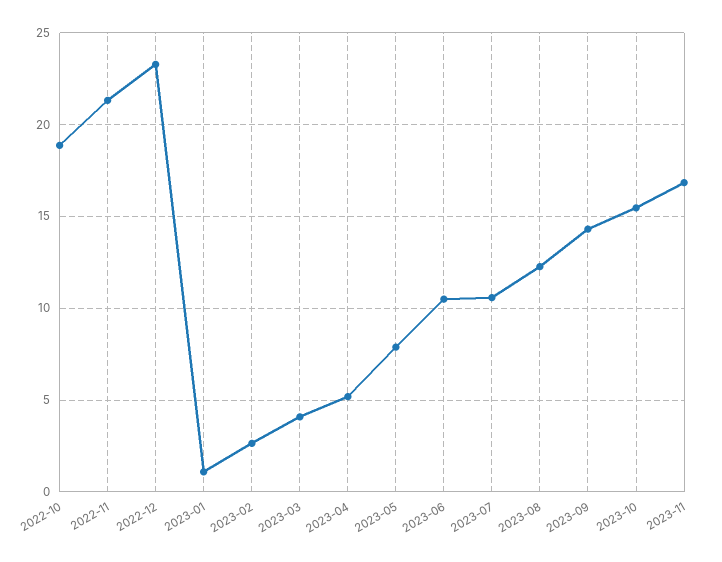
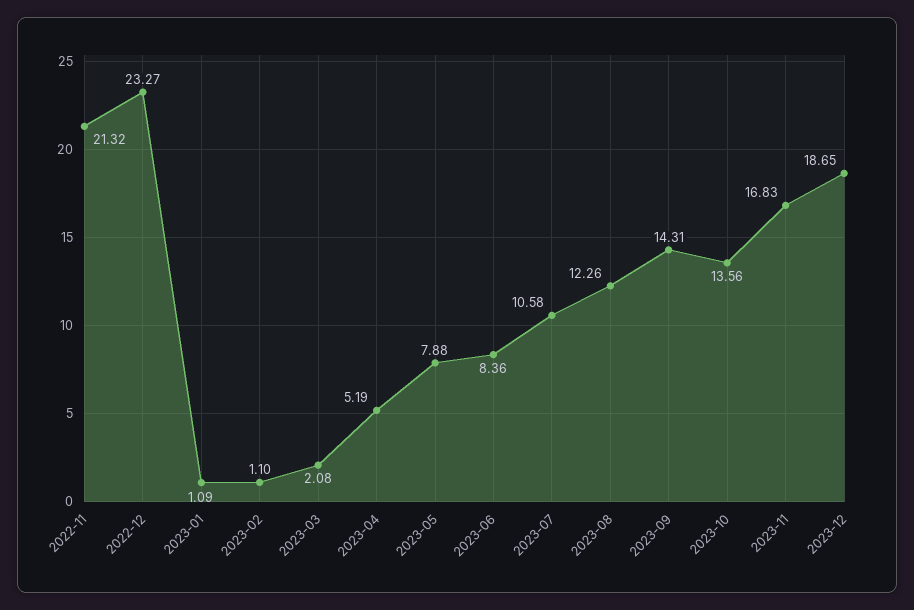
2022-10: 19 -> none
2023-02: 2.5 -> 1.1
2023-03: 4 -> 2.08
2023-06: 10.5 -> 8.36
2023-10: 15.5 -> 13.56
2023-12: none -> 18.65

